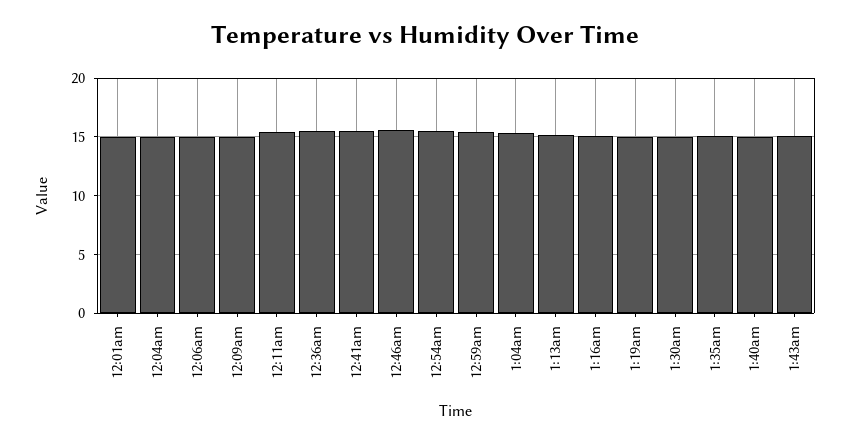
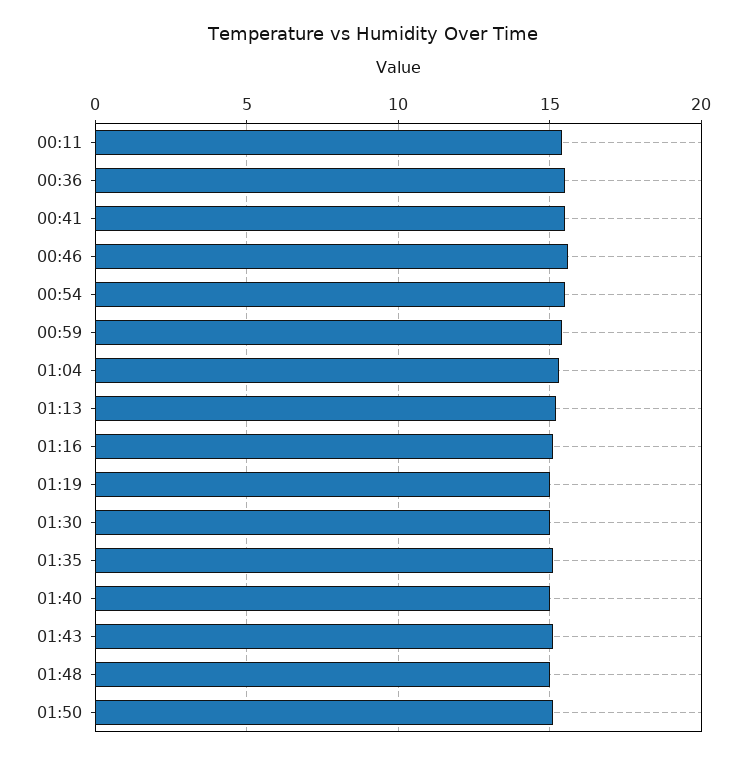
12:01am: 15 -> none
12:04am: 15 -> none
12:06am: 15 -> none
12:09am: 15 -> none
01:48: none -> 15
01:50: none -> 15

